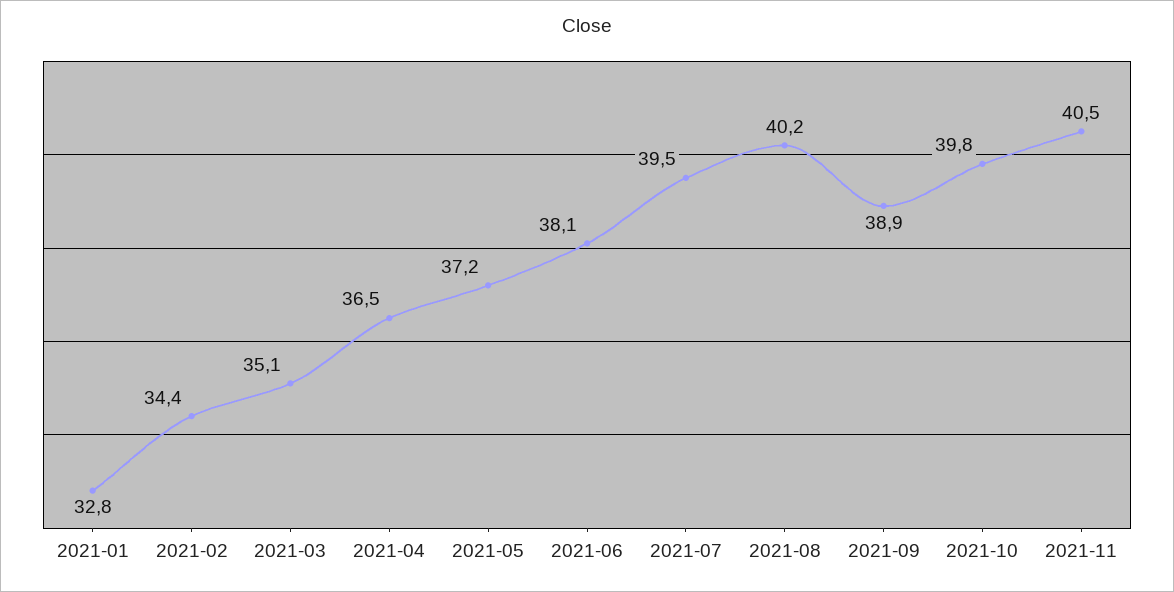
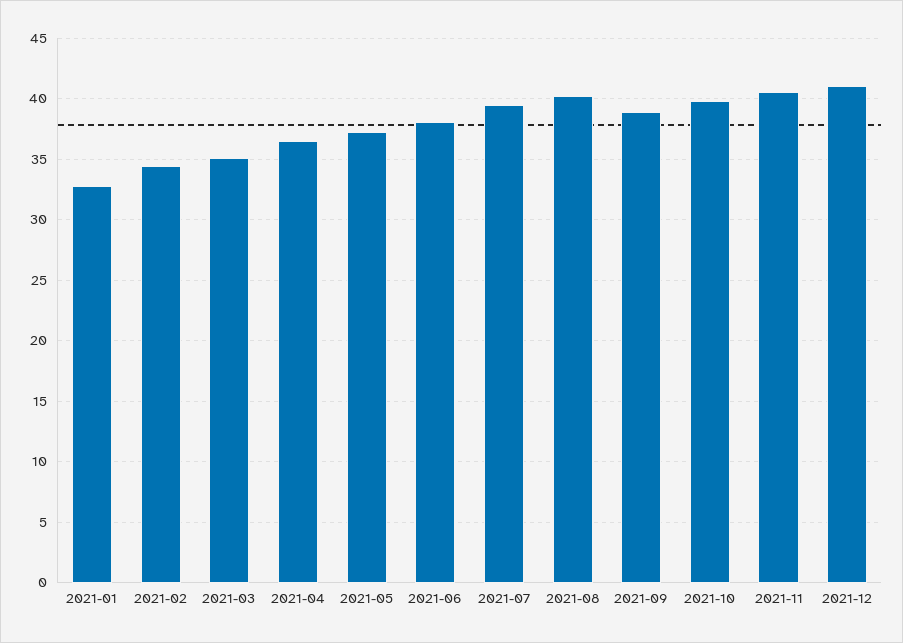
2021-12: none -> 41

